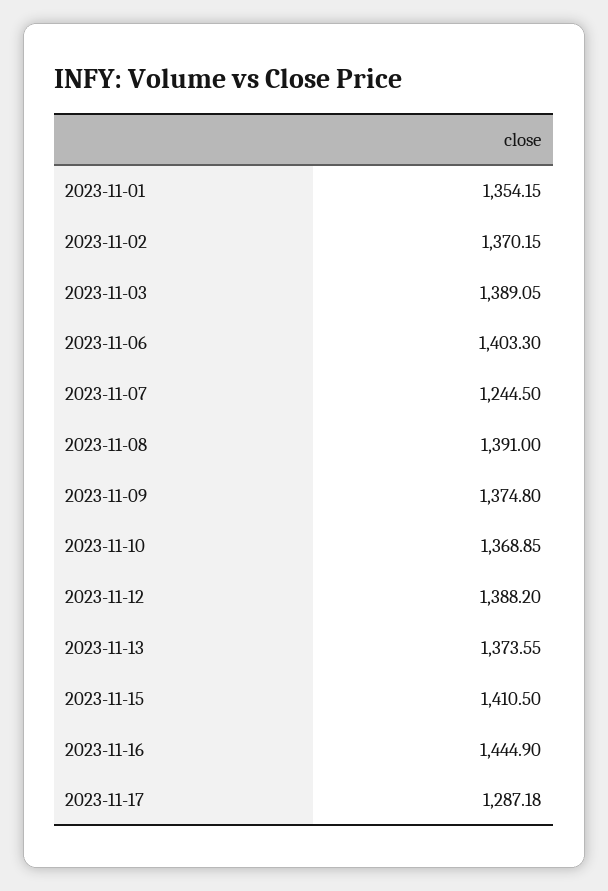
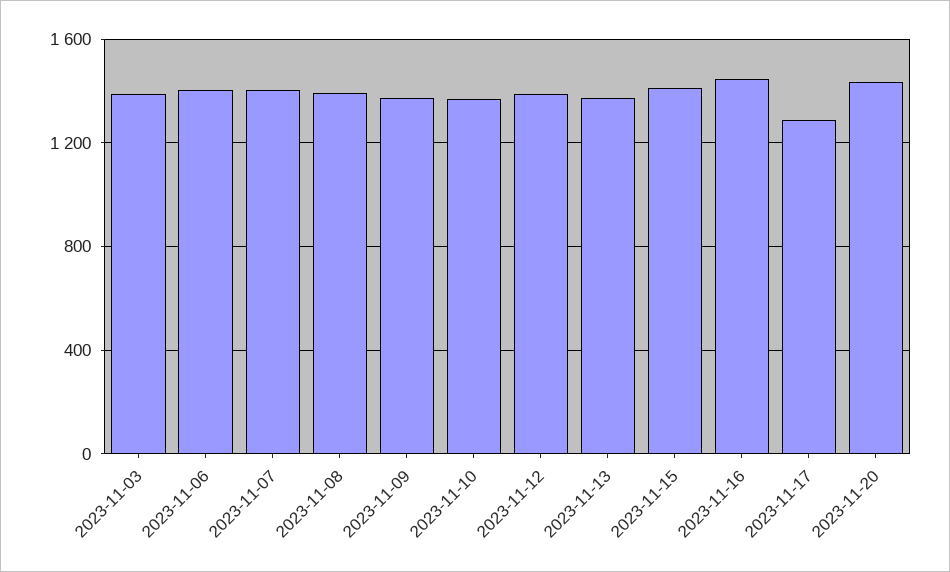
2023-11-01: 1354.15 -> none
2023-11-02: 1370.15 -> none
2023-11-07: 1244.5 -> 1400
2023-11-20: none -> 1450

